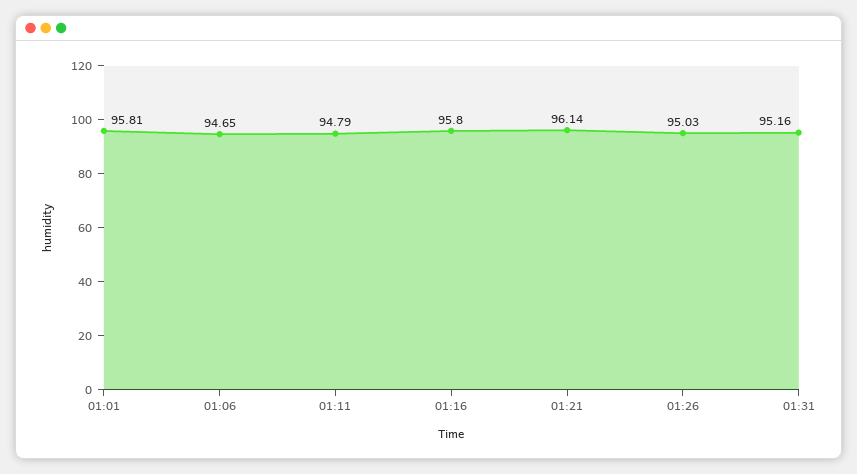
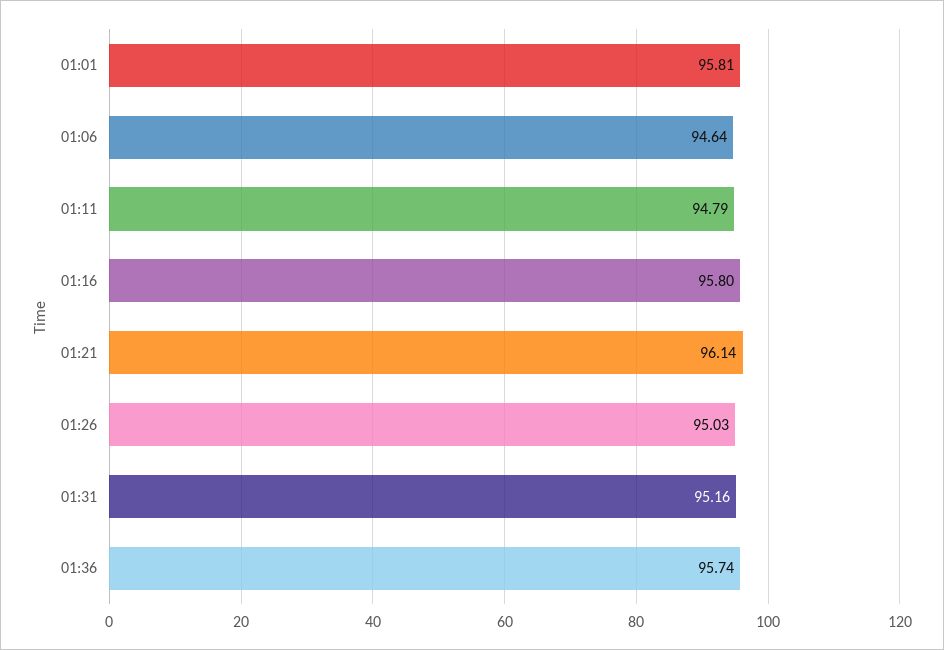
01:06: 94.65 -> 94.64
01:36: none -> 95.74

